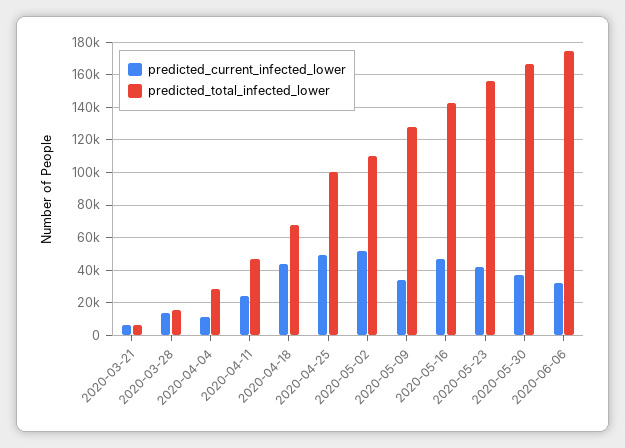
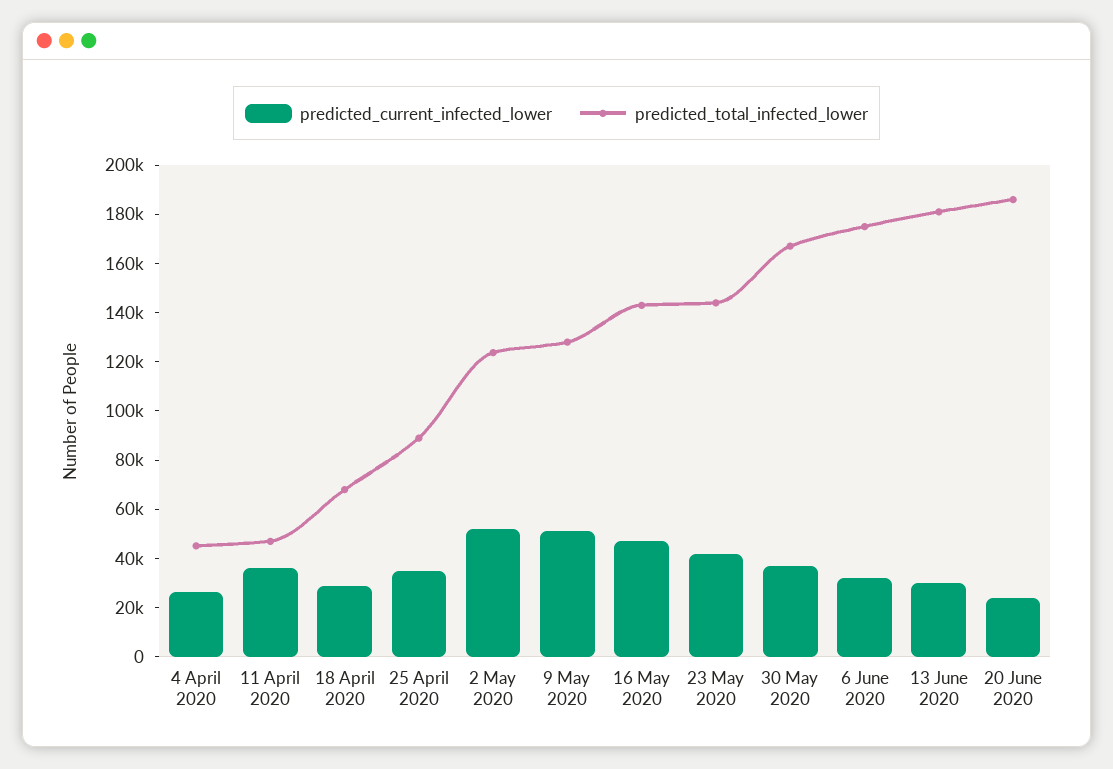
predicted_current_infected_lower, 2020-03-21: 5000 -> none
predicted_total_infected_lower, 2020-03-21: 5000 -> none
predicted_current_infected_lower, 2020-03-28: 15000 -> none
predicted_total_infected_lower, 2020-03-28: 15000 -> none
predicted_current_infected_lower, 2020-04-04: 10000 -> 25000
predicted_total_infected_lower, 2020-04-04: 30000 -> 45000
predicted_current_infected_lower, 2020-04-11: 25000 -> 35000
predicted_current_infected_lower, 2020-04-18: 45000 -> 30000
predicted_current_infected_lower, 2020-04-25: 50000 -> 35000
predicted_total_infected_lower, 2020-04-25: 100000 -> 90000
predicted_total_infected_lower, 2020-05-02: 110000 -> 125000
predicted_current_infected_lower, 2020-05-09: 35000 -> 50000
predicted_total_infected_lower, 2020-05-23: 155000 -> 145000
predicted_current_infected_lower, 13 June 2020: none -> 30000
predicted_total_infected_lower, 13 June 2020: none -> 180000
predicted_current_infected_lower, 20 June 2020: none -> 25000
predicted_total_infected_lower, 20 June 2020: none -> 185000

